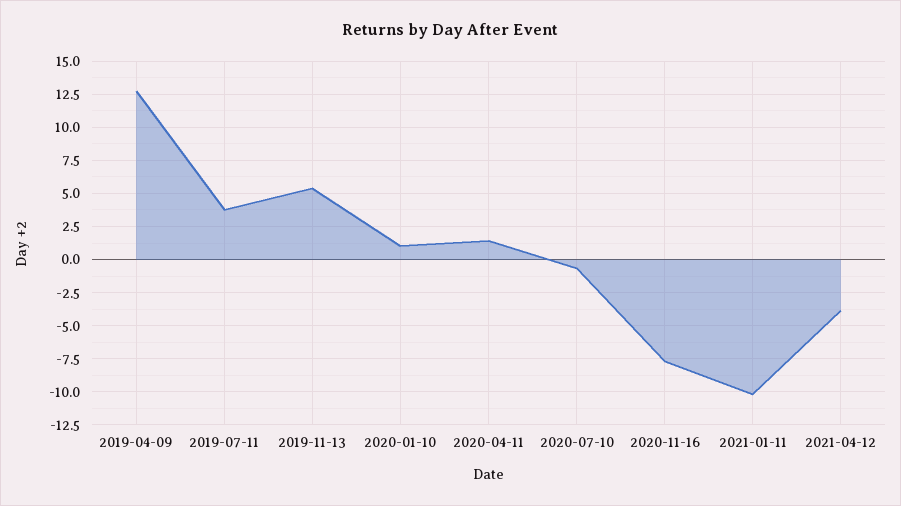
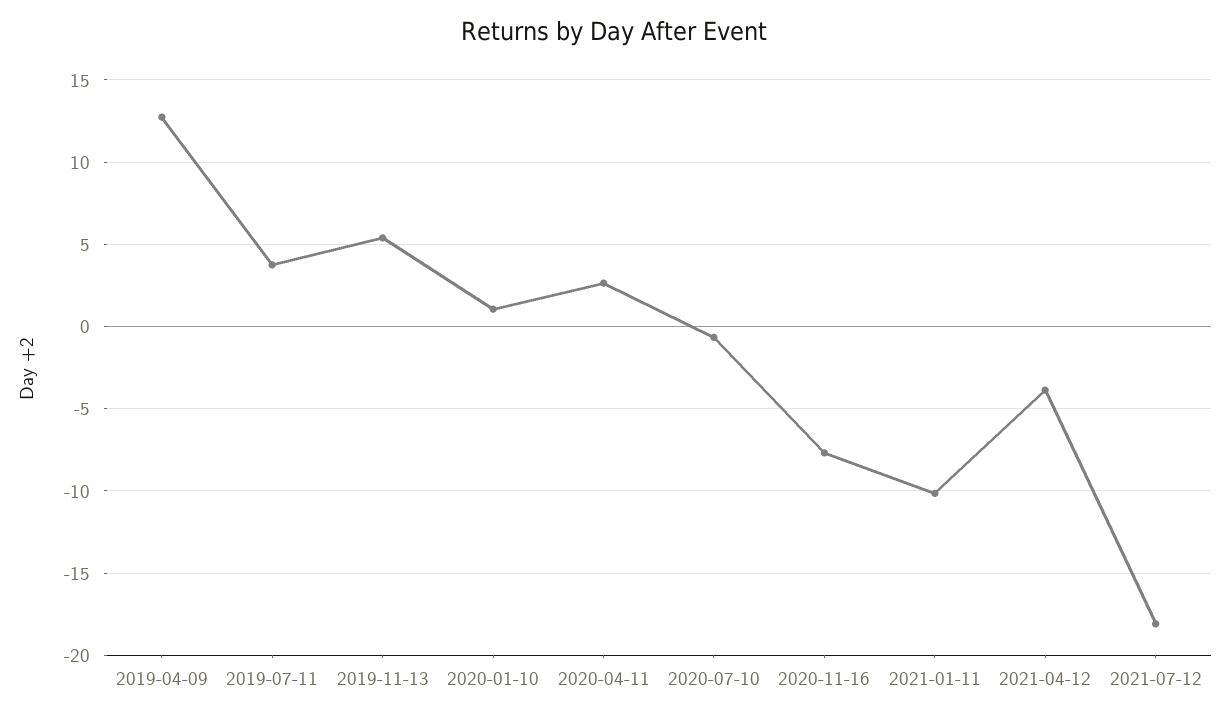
2020-04-11: 1.5 -> 2.5
2021-07-12: none -> -18

